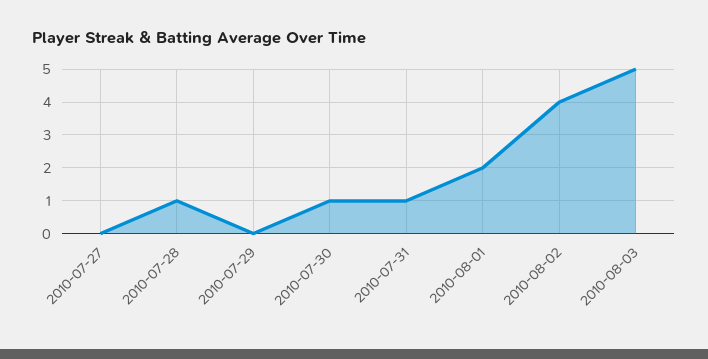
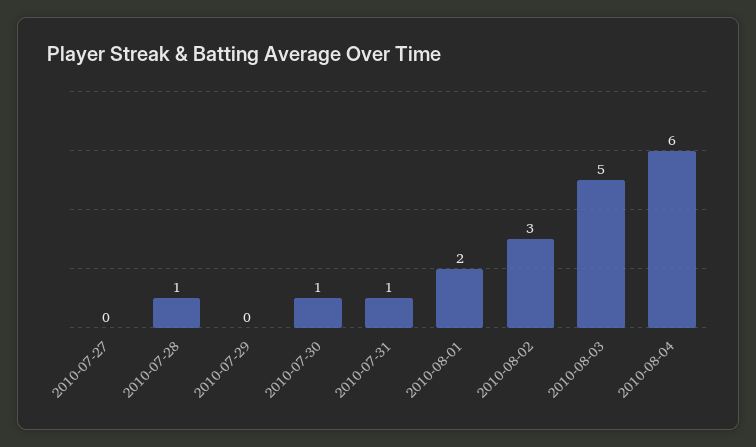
2010-08-02: 4 -> 3
2010-08-04: none -> 6

